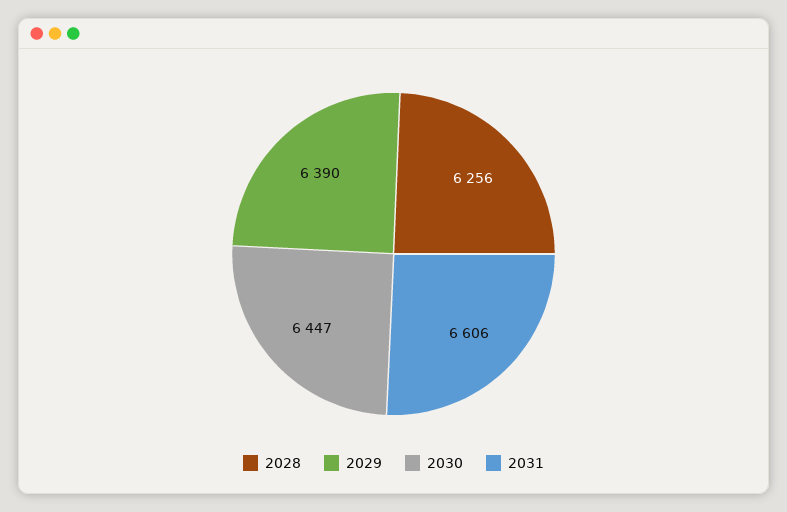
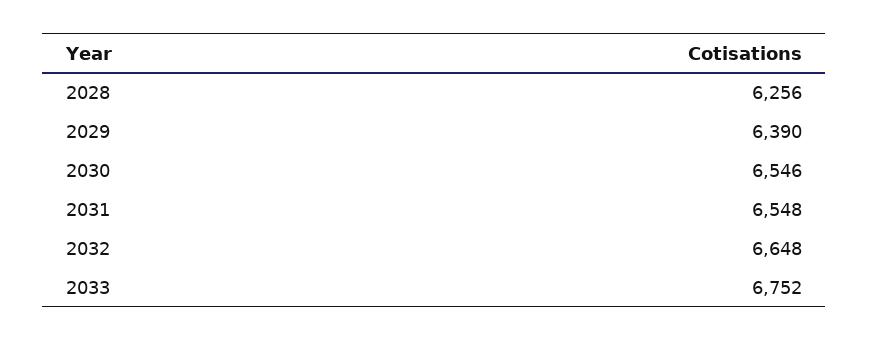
2030: 6447 -> 6546
2031: 6606 -> 6548
2032: none -> 6648
2033: none -> 6752

